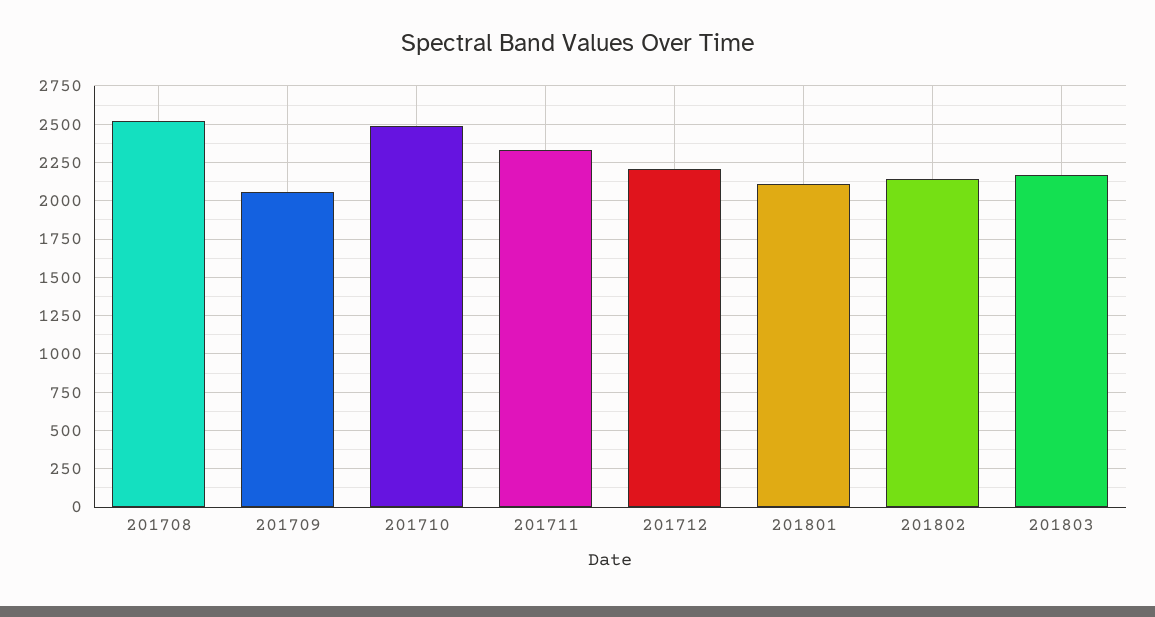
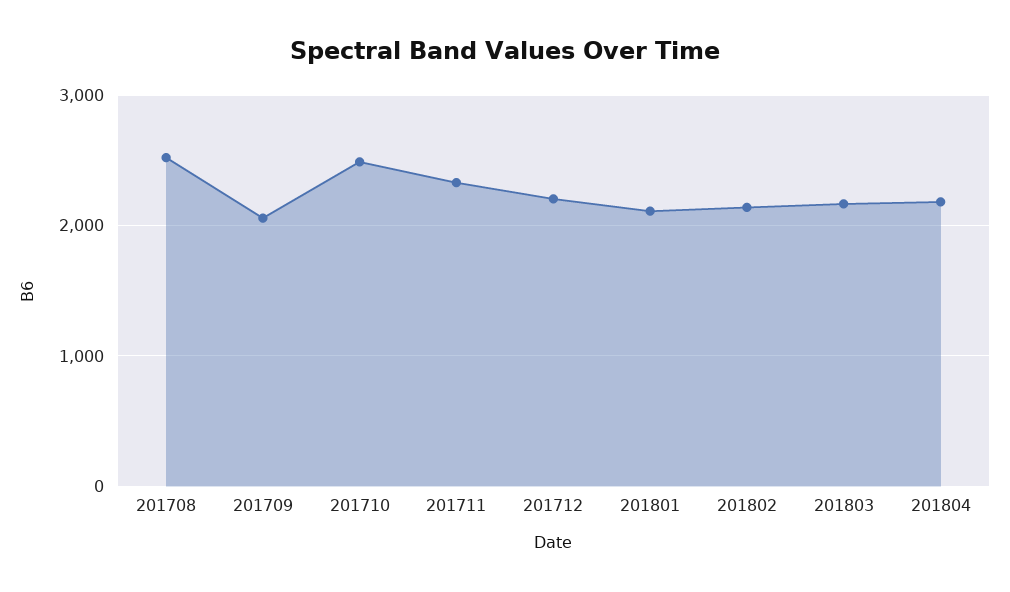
201804: none -> 2200

